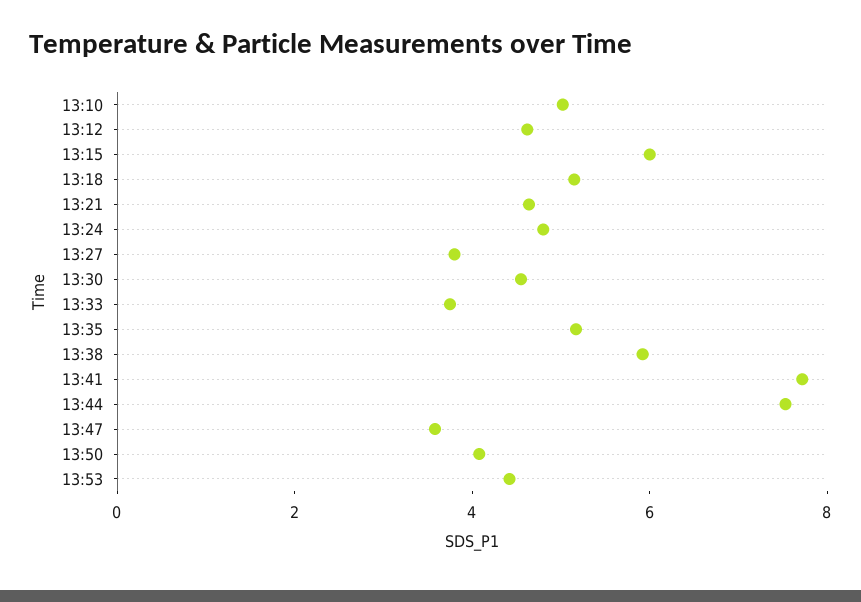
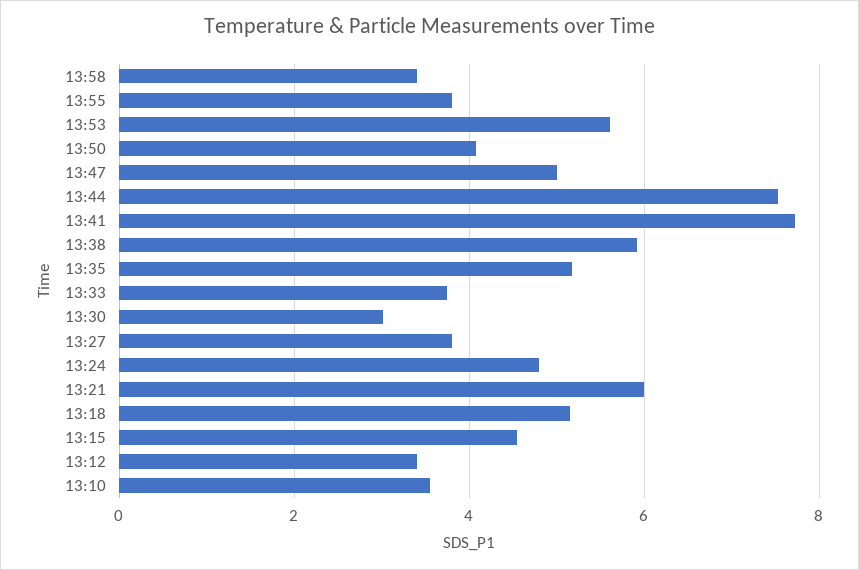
13:10: 5 -> 3.6
13:12: 4.5 -> 3.4
13:15: 6 -> 4.6
13:21: 4.5 -> 6
13:30: 4.5 -> 3
13:47: 3.5 -> 5
13:53: 4.5 -> 5.6
13:58: none -> 3.4
13:55: none -> 3.8

